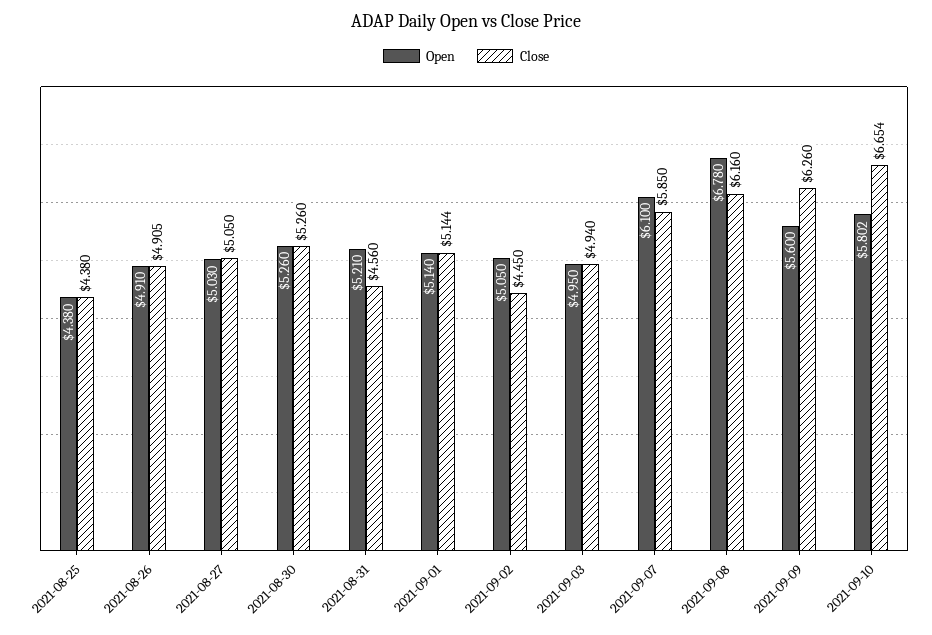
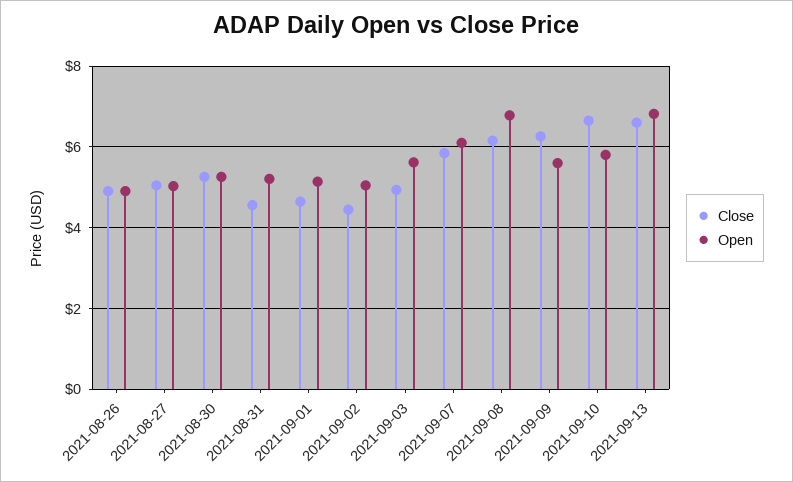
Open, 2021-08-25: 4.38 -> none
Close, 2021-08-25: 4.38 -> none
Close, 2021-09-01: 5.144 -> 4.6
Open, 2021-09-03: 4.95 -> 5.6
Close, 2021-09-13: none -> 6.6
Open, 2021-09-13: none -> 6.8

